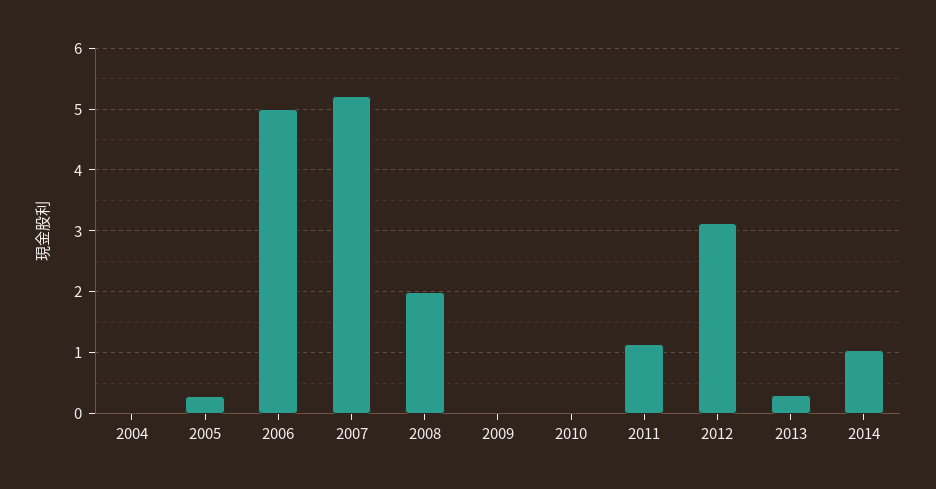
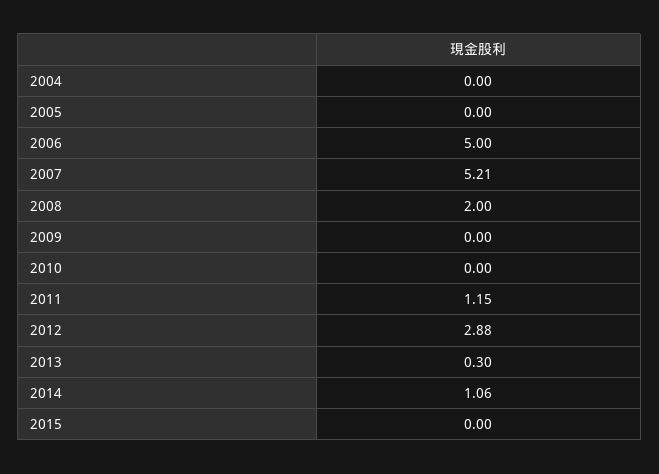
2005: 0.3 -> 0
2012: 3.1 -> 2.88
2015: none -> 0

